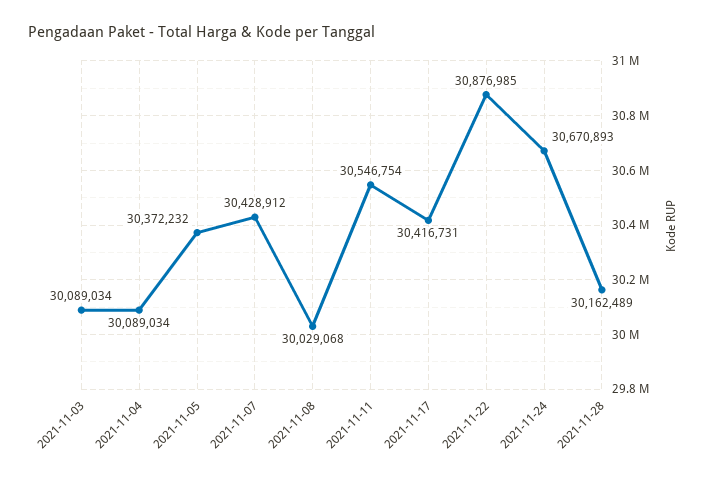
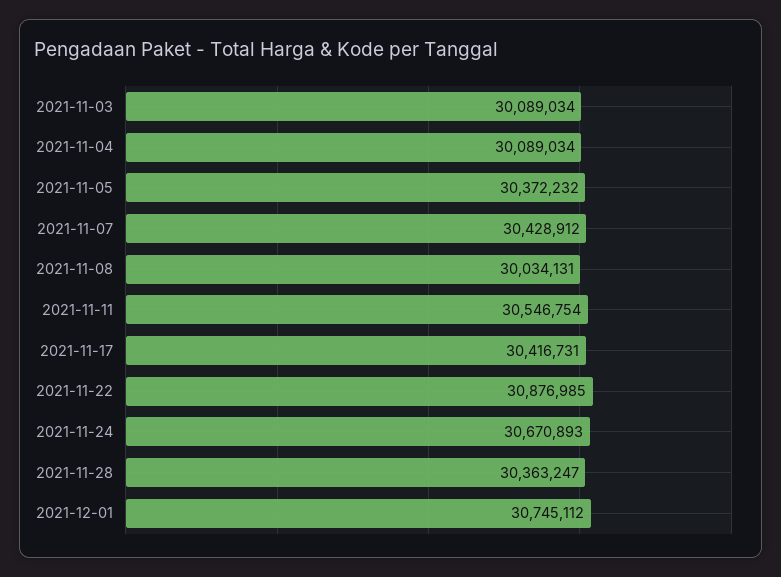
2021-11-08: 30029068 -> 30034131
2021-11-28: 30162489 -> 30363247
2021-12-01: none -> 30745112

